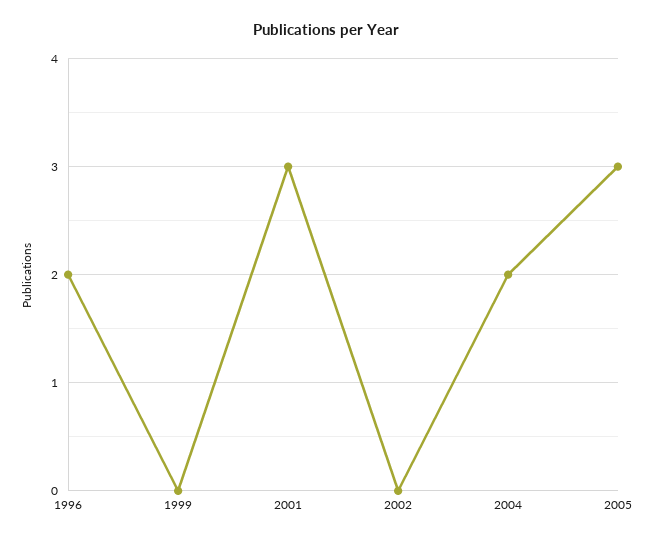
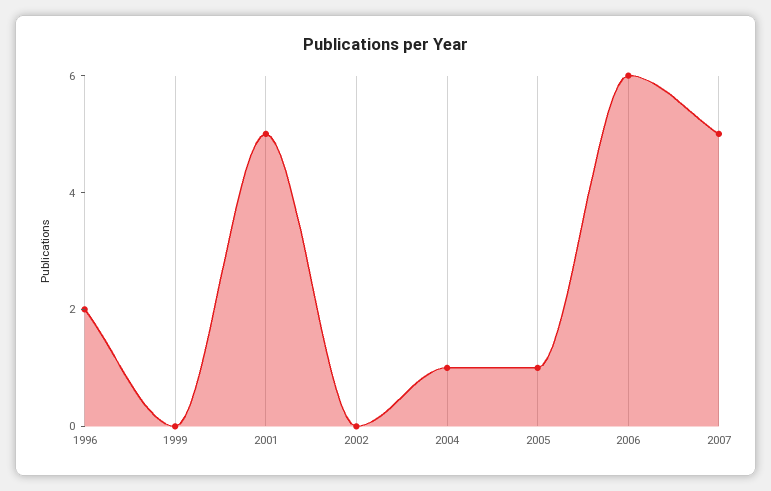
2001: 3 -> 5
2004: 2 -> 1
2005: 3 -> 1
2006: none -> 6
2007: none -> 5

